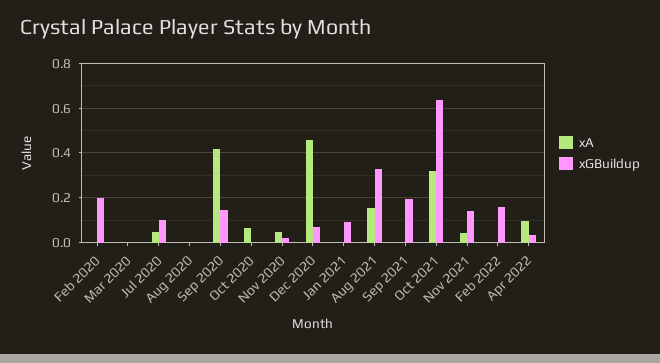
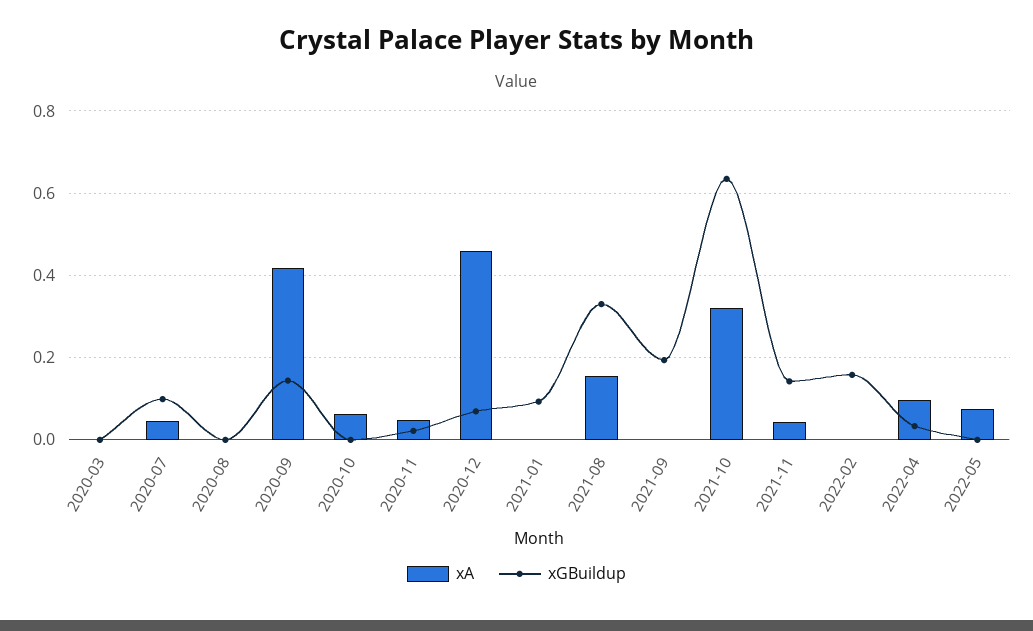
xA, Feb 2020: 0 -> none
xGBuildup, Feb 2020: 0.2 -> none
xA, 2022-05: none -> 0.08
xGBuildup, 2022-05: none -> 0

